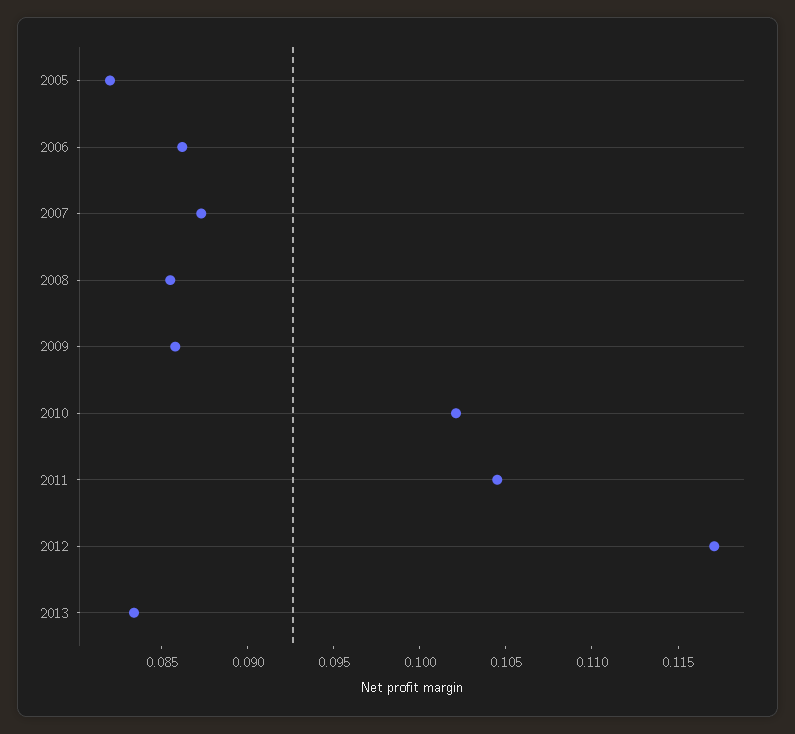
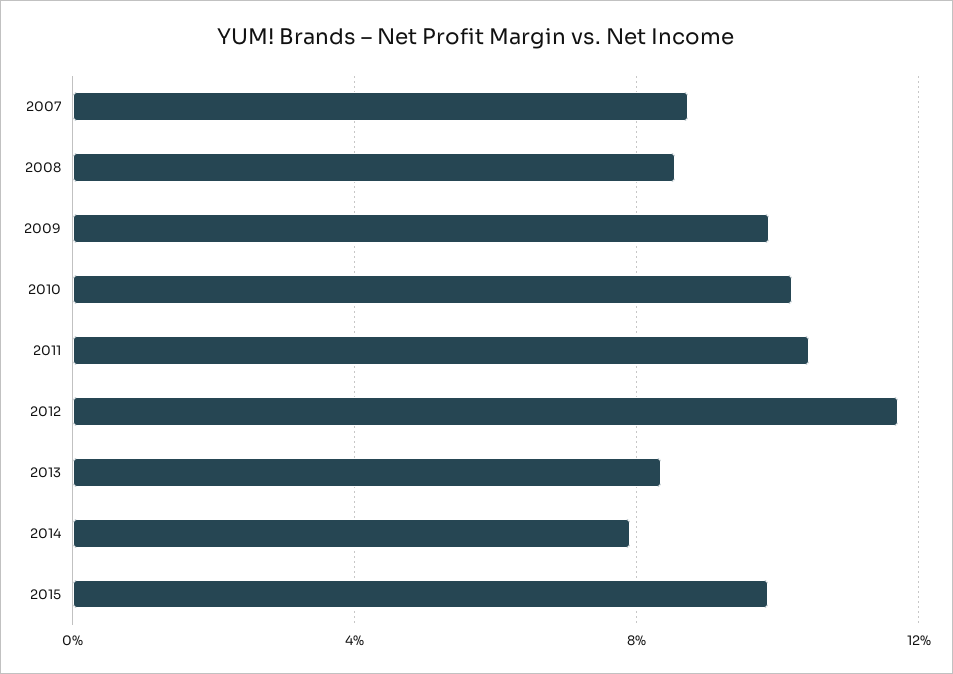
2005: 0.082 -> none
2006: 0.086 -> none
2009: 0.086 -> 0.1
2014: none -> 0.08
2015: none -> 0.1

